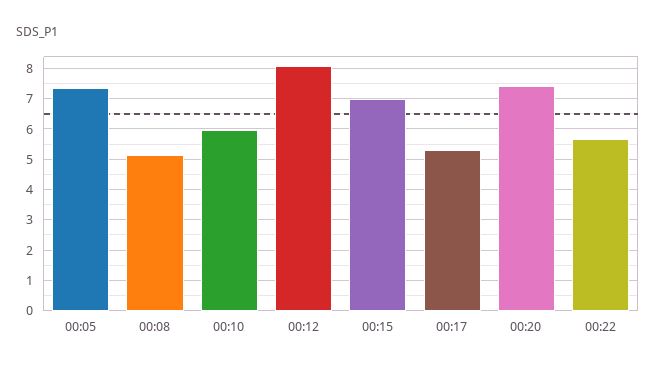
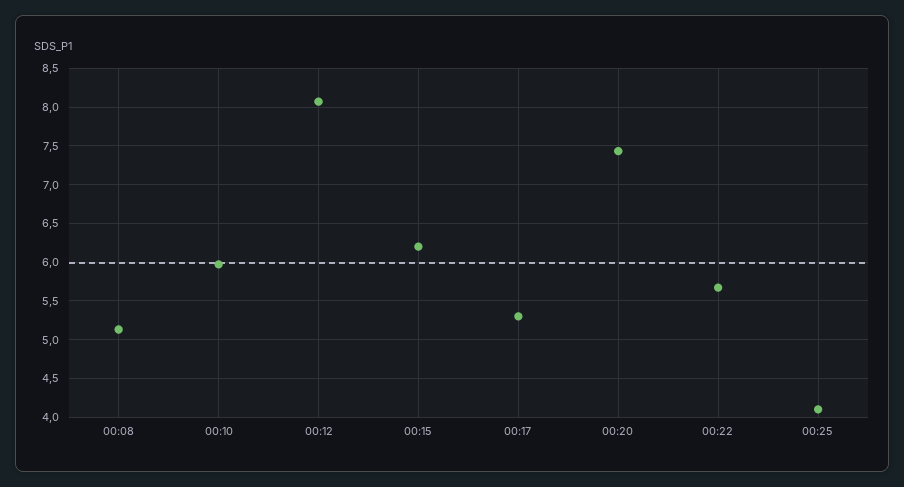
00:05: 7.4 -> none
00:15: 7 -> 6.2
00:25: none -> 4.1

